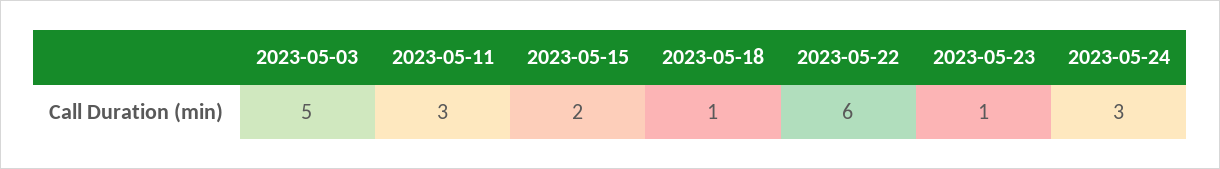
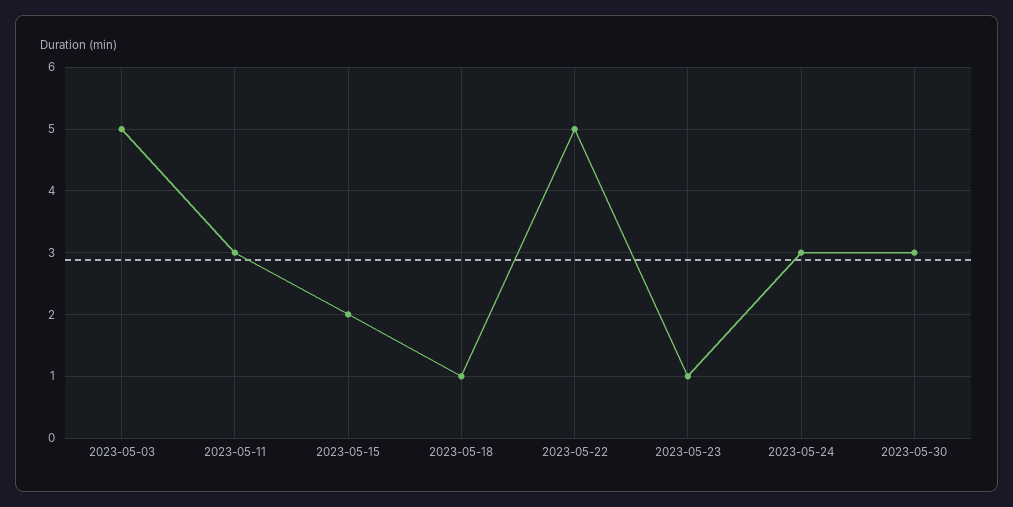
2023-05-22: 6 -> 5
2023-05-30: none -> 3

